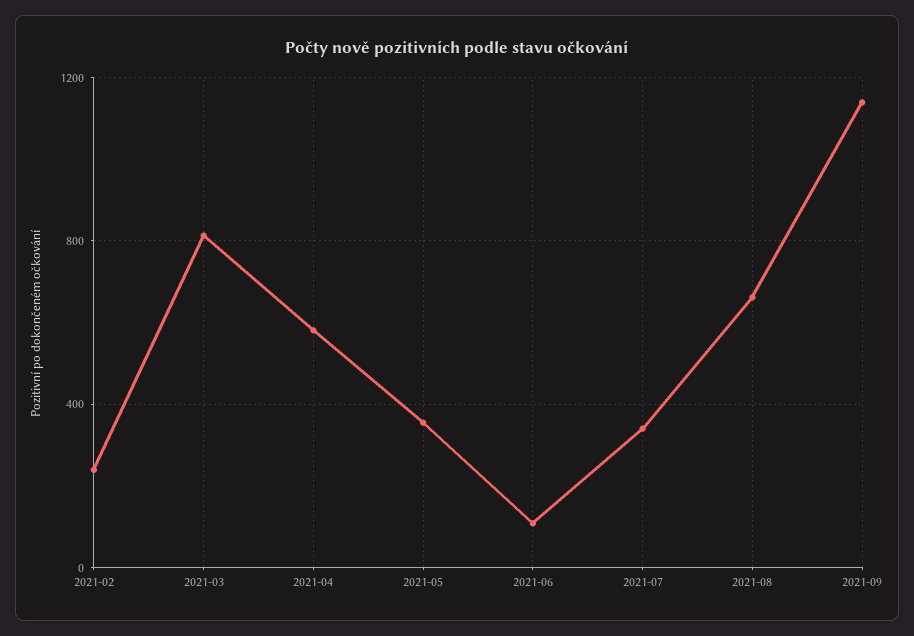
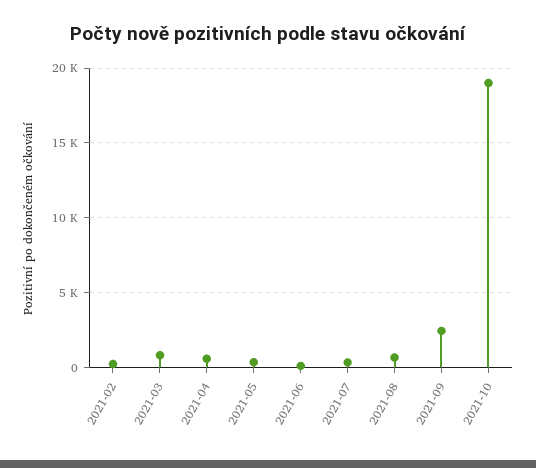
2021-09: 1150 -> 2500
2021-10: none -> 19000

